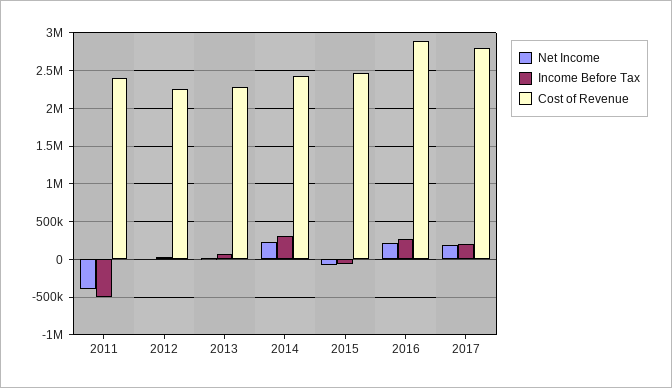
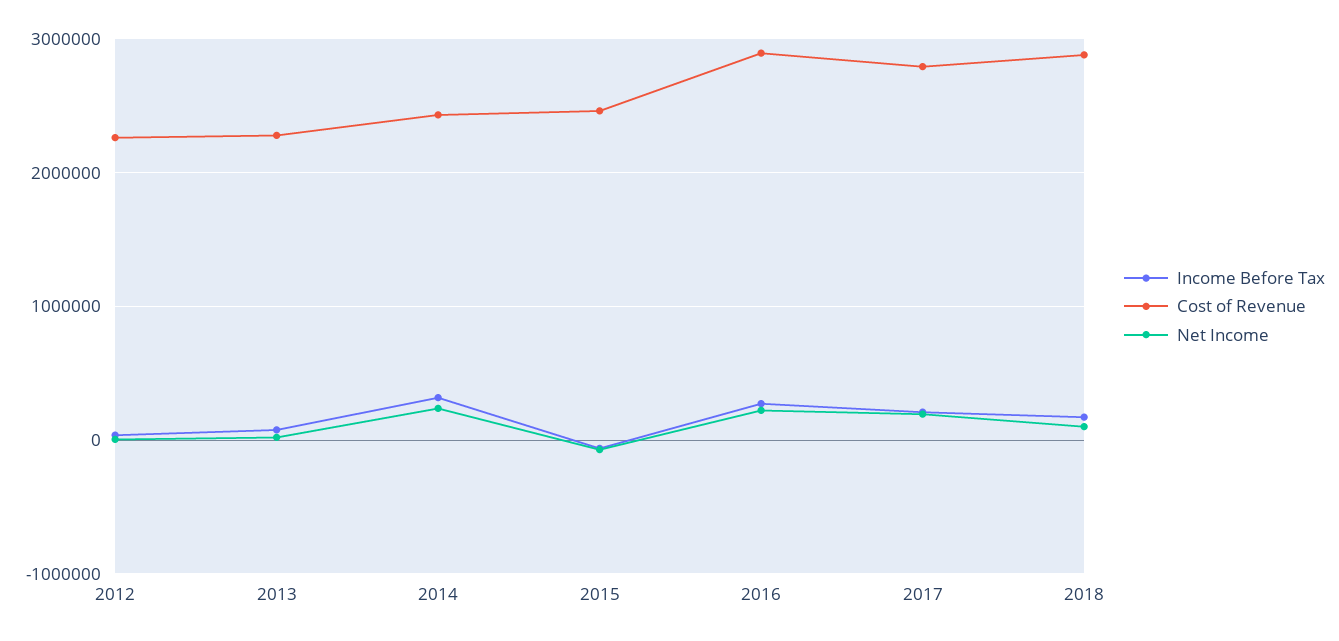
Net Income, 2011: -400000 -> none
Income Before Tax, 2011: -500000 -> none
Cost of Revenue, 2011: 2400000 -> none
Income Before Tax, 2018: none -> 200000
Cost of Revenue, 2018: none -> 2900000
Net Income, 2018: none -> 100000

